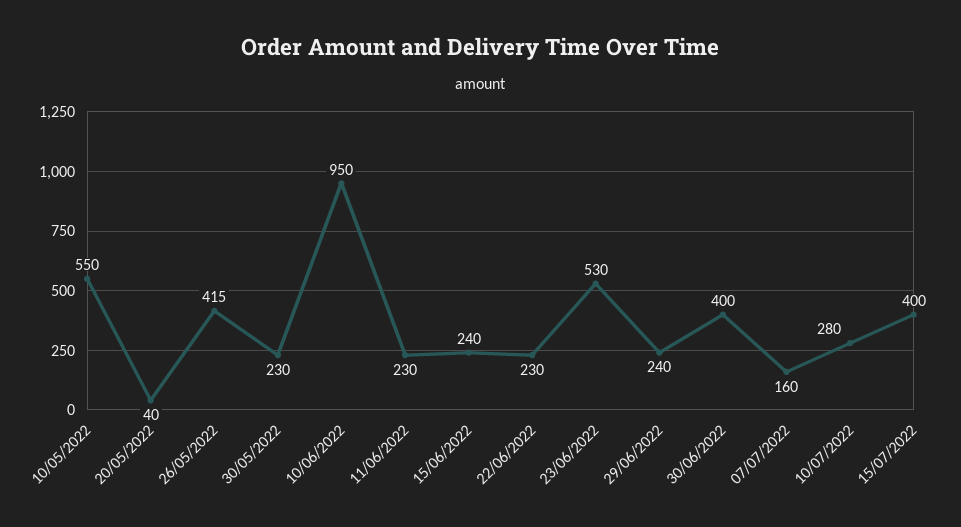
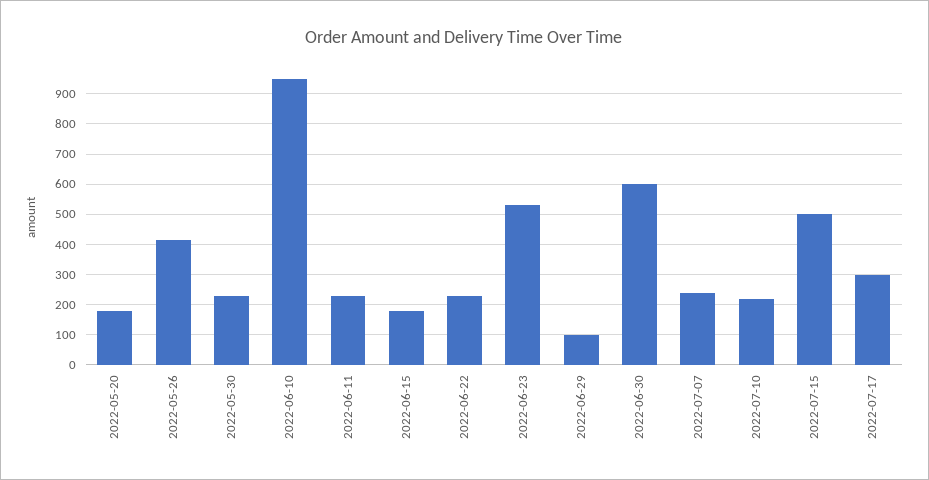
10/05/2022: 550 -> none
20/05/2022: 40 -> 180
15/06/2022: 240 -> 180
29/06/2022: 240 -> 100
30/06/2022: 400 -> 600
07/07/2022: 160 -> 240
10/07/2022: 280 -> 220
15/07/2022: 400 -> 500
2022-07-17: none -> 300

